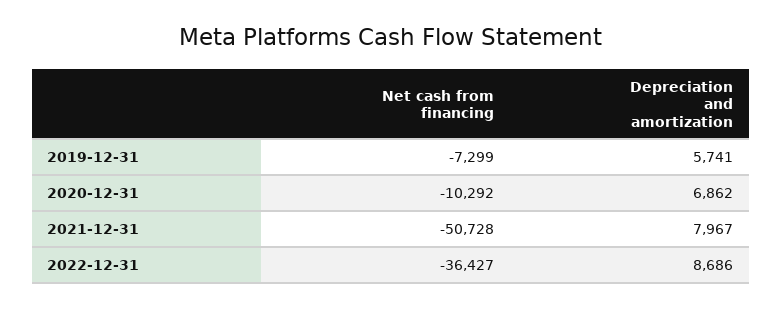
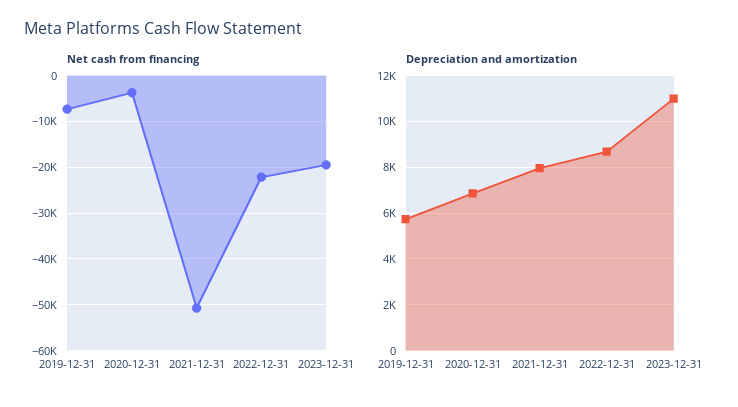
Net cash from financing, 2020-12-31: -10292 -> -4000
Net cash from financing, 2022-12-31: -36427 -> -22000
Net cash from financing, 2023-12-31: none -> -20000
Depreciation and amortization, 2023-12-31: none -> 11000

